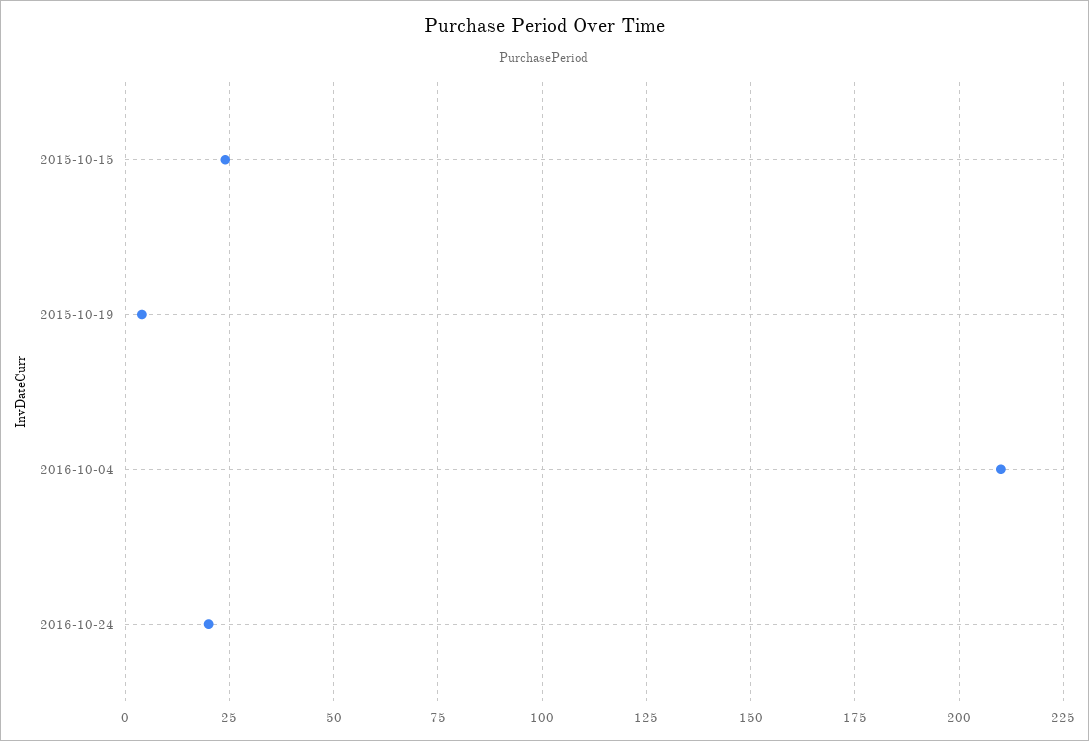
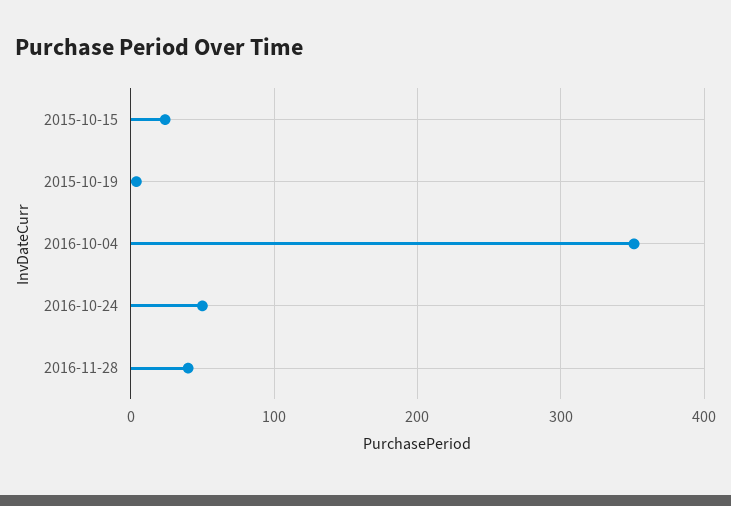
2016-10-04: 210 -> 350
2016-10-24: 20 -> 50
2016-11-28: none -> 40

